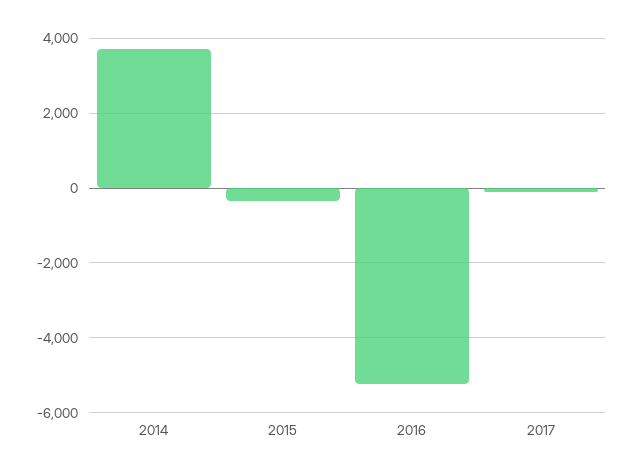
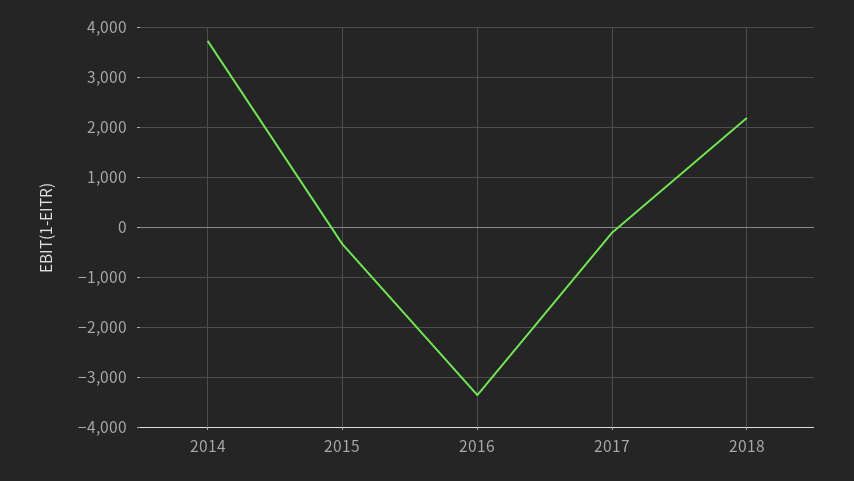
2016: -5200 -> -3400
2018: none -> 2200

